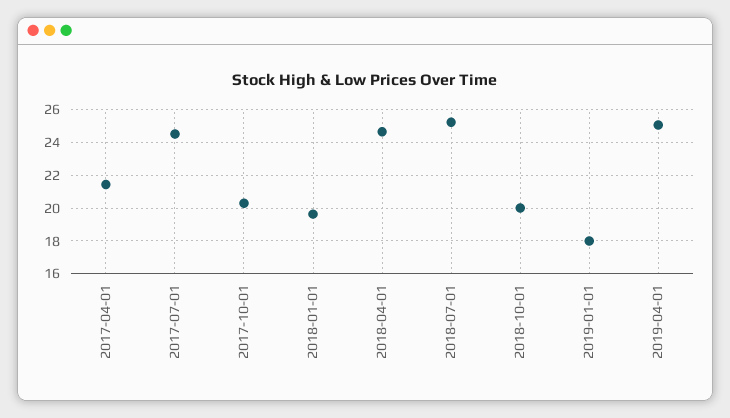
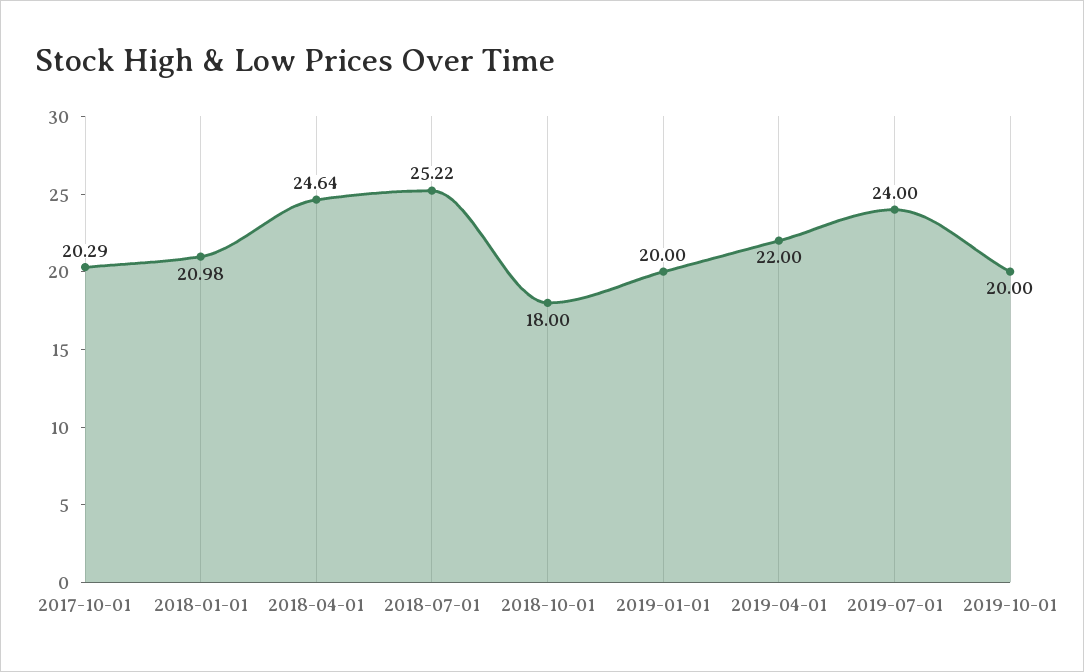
2017-04-01: 21.5 -> none
2017-07-01: 24.5 -> none
2018-01-01: 19.5 -> 20.98
2018-10-01: 20 -> 18
2019-01-01: 18 -> 20
2019-04-01: 25 -> 22
2019-07-01: none -> 24
2019-10-01: none -> 20

